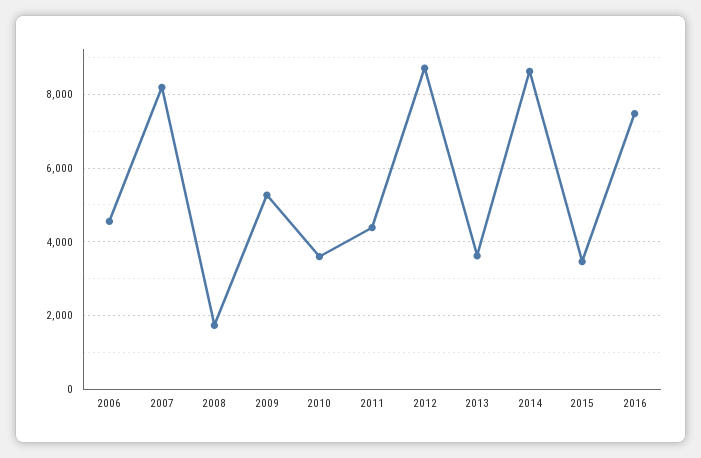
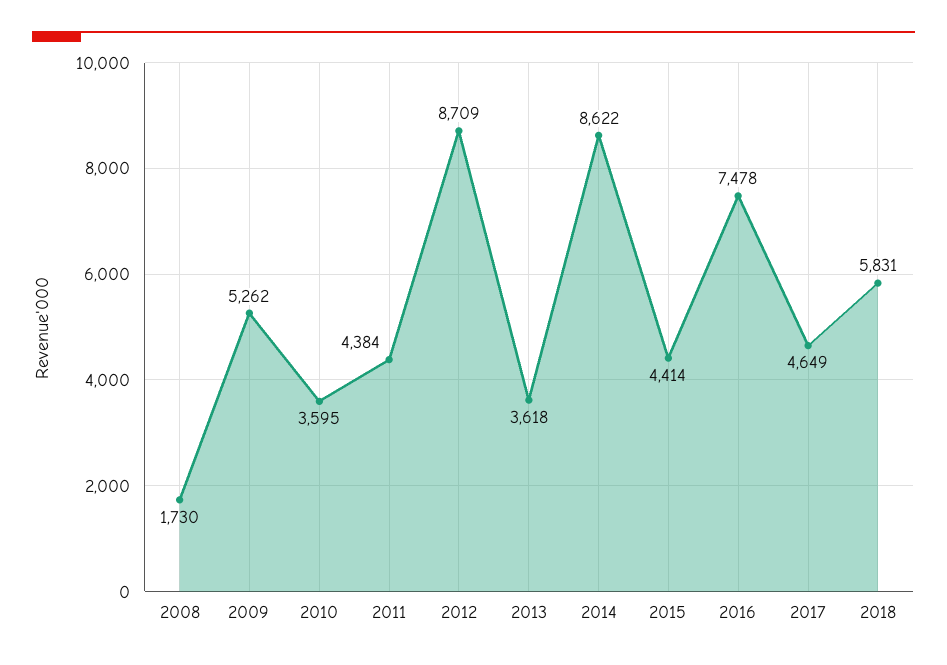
2006: 4600 -> none
2007: 8200 -> none
2015: 3400 -> 4414
2017: none -> 4649
2018: none -> 5831

